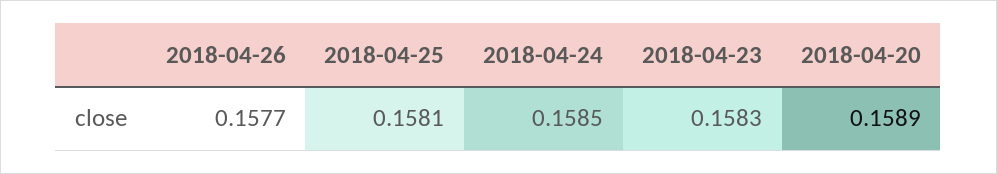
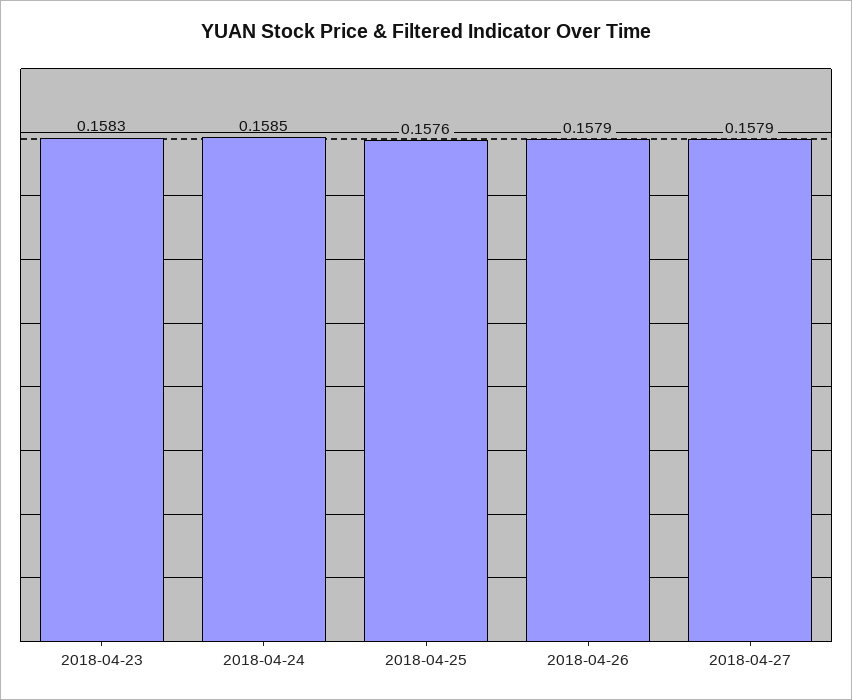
2018-04-26: 0.1577 -> 0.1579
2018-04-25: 0.1581 -> 0.1576
2018-04-20: 0.1589 -> none
2018-04-27: none -> 0.1579

